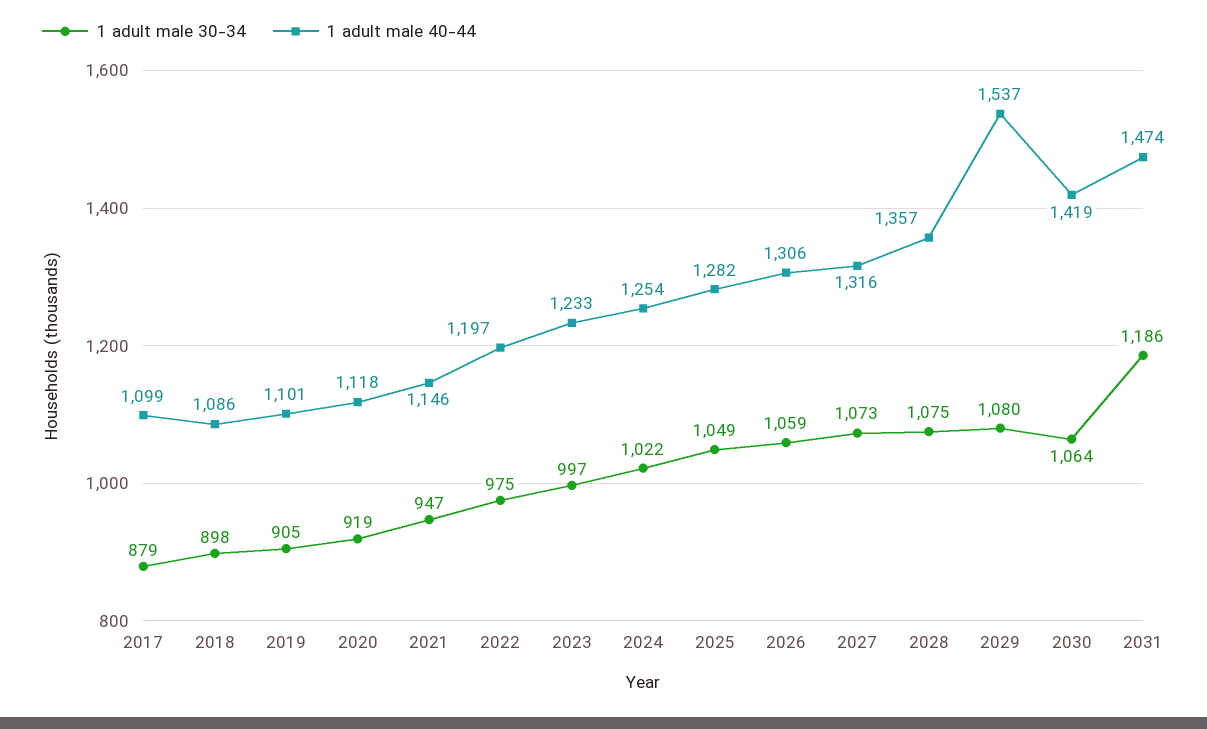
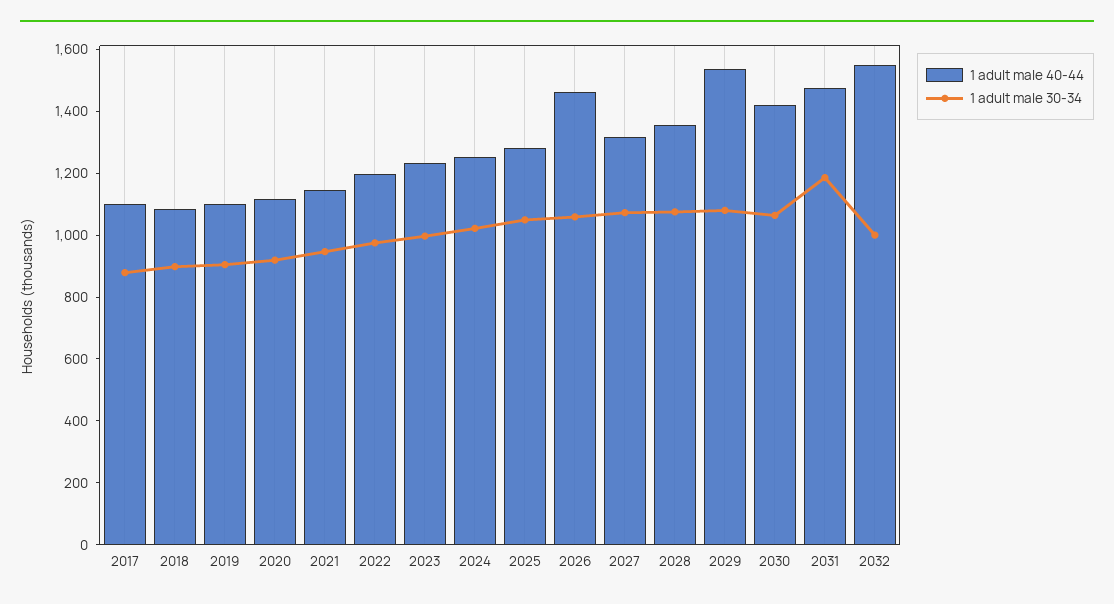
1 adult male 40-44, 2026: 1306 -> 1450
1 adult male 40-44, 2032: none -> 1550
1 adult male 30-34, 2032: none -> 1000

